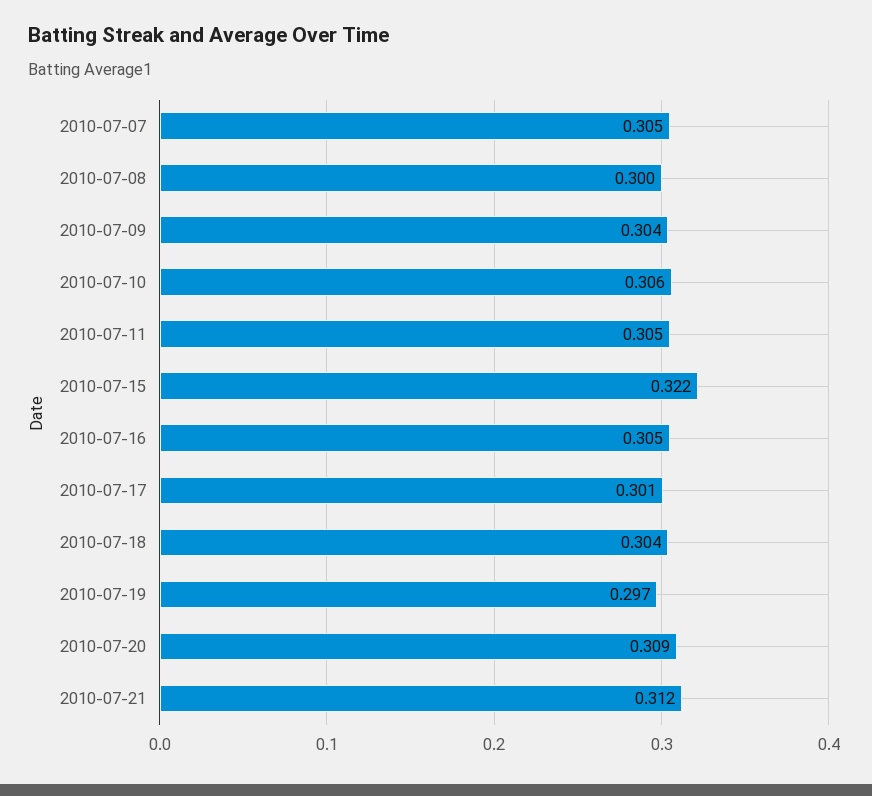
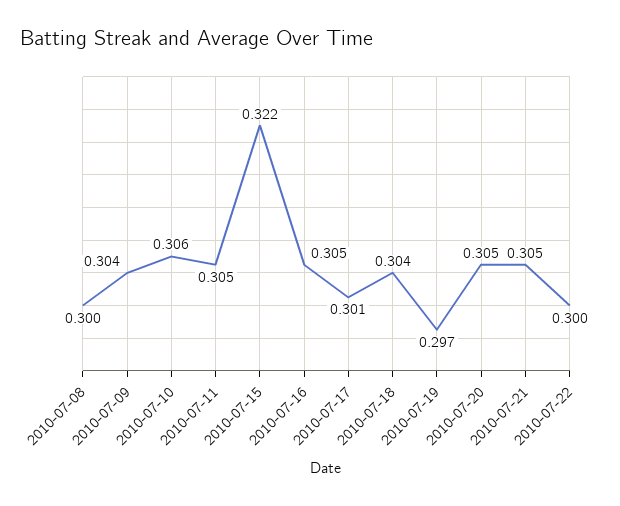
2010-07-07: 0.305 -> none
2010-07-20: 0.309 -> 0.305
2010-07-21: 0.312 -> 0.305
2010-07-22: none -> 0.3

